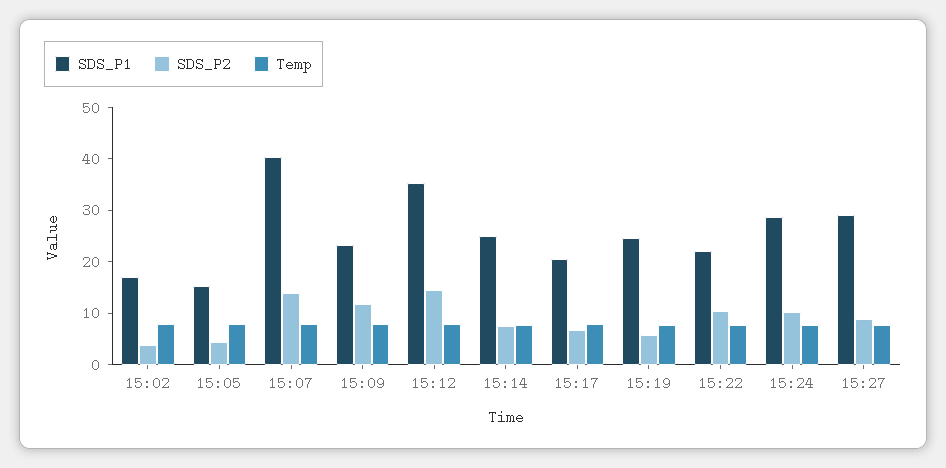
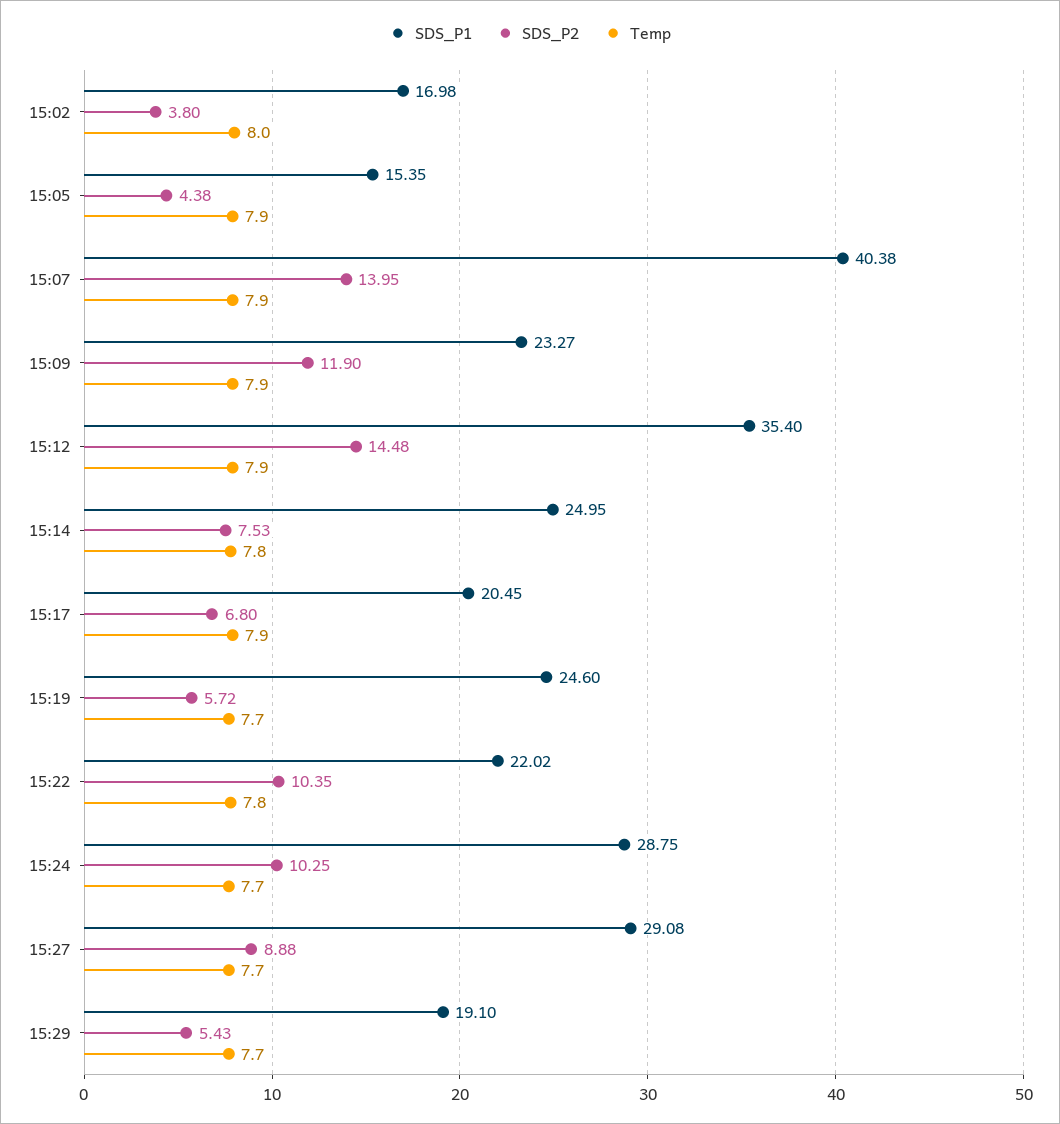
SDS_P1, 15:29: none -> 19.1
SDS_P2, 15:29: none -> 5.43
Temp, 15:29: none -> 7.7

